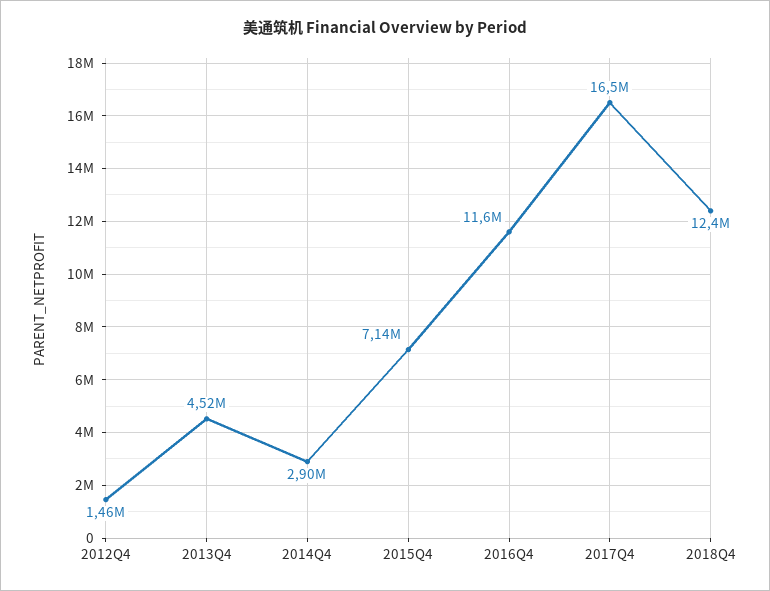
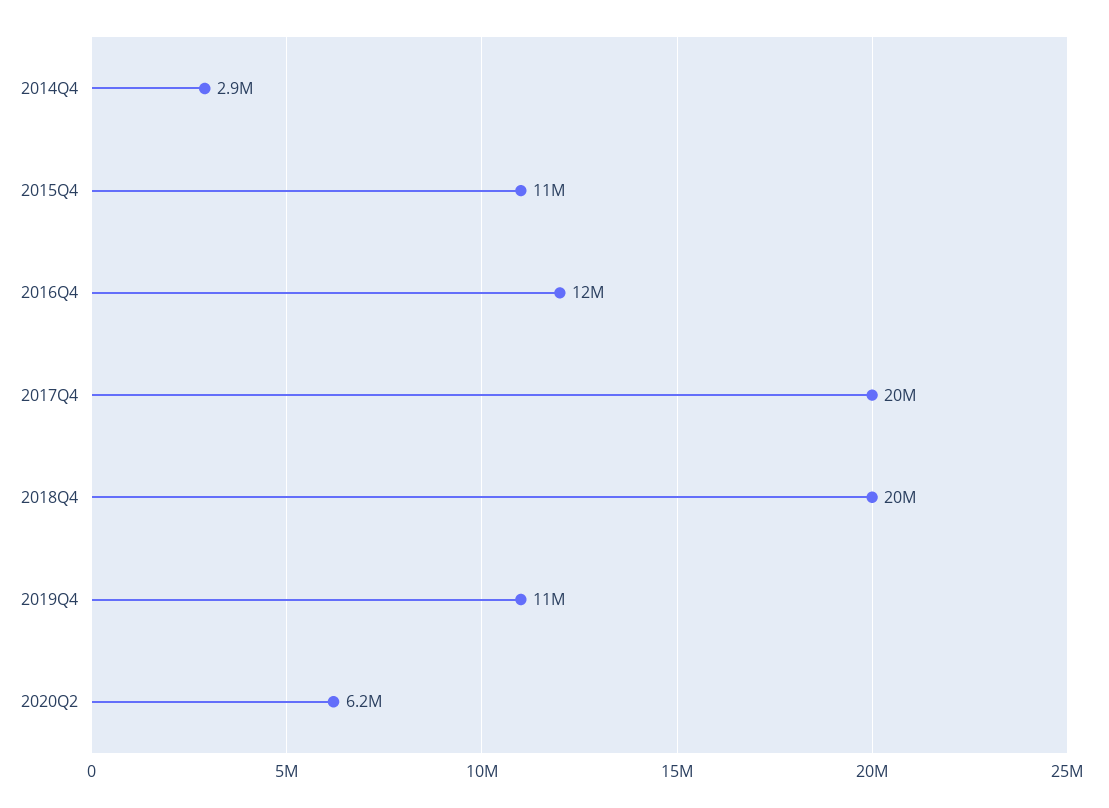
2012Q4: 1460000 -> none
2013Q4: 4520000 -> none
2015Q4: 7140000 -> 11000000
2017Q4: 16500000 -> 20000000
2018Q4: 12400000 -> 20000000
2019Q4: none -> 11000000
2020Q2: none -> 6200000

